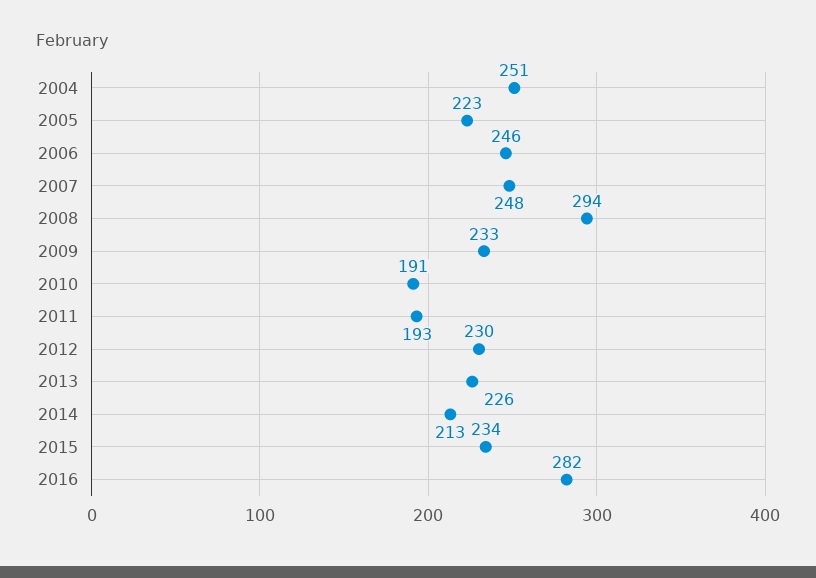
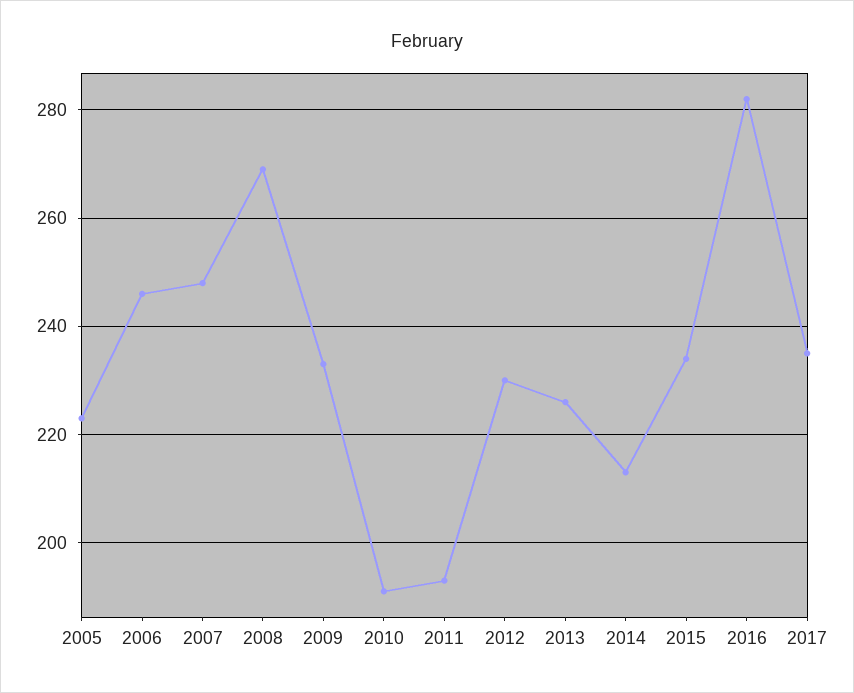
2004: 251 -> none
2008: 294 -> 270
2017: none -> 235

